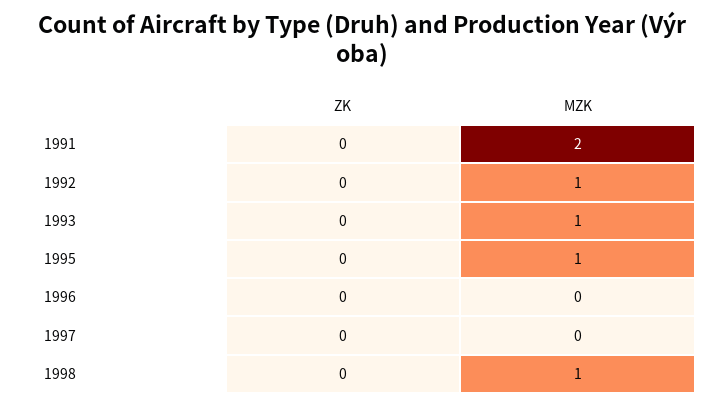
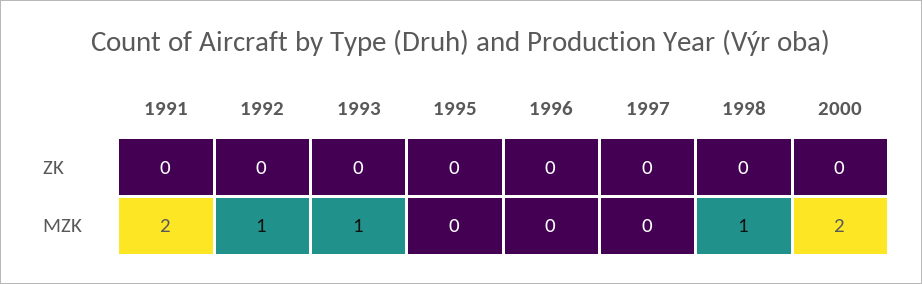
MZK, 1995: 1 -> 0
ZK, 2000: none -> 0
MZK, 2000: none -> 2

